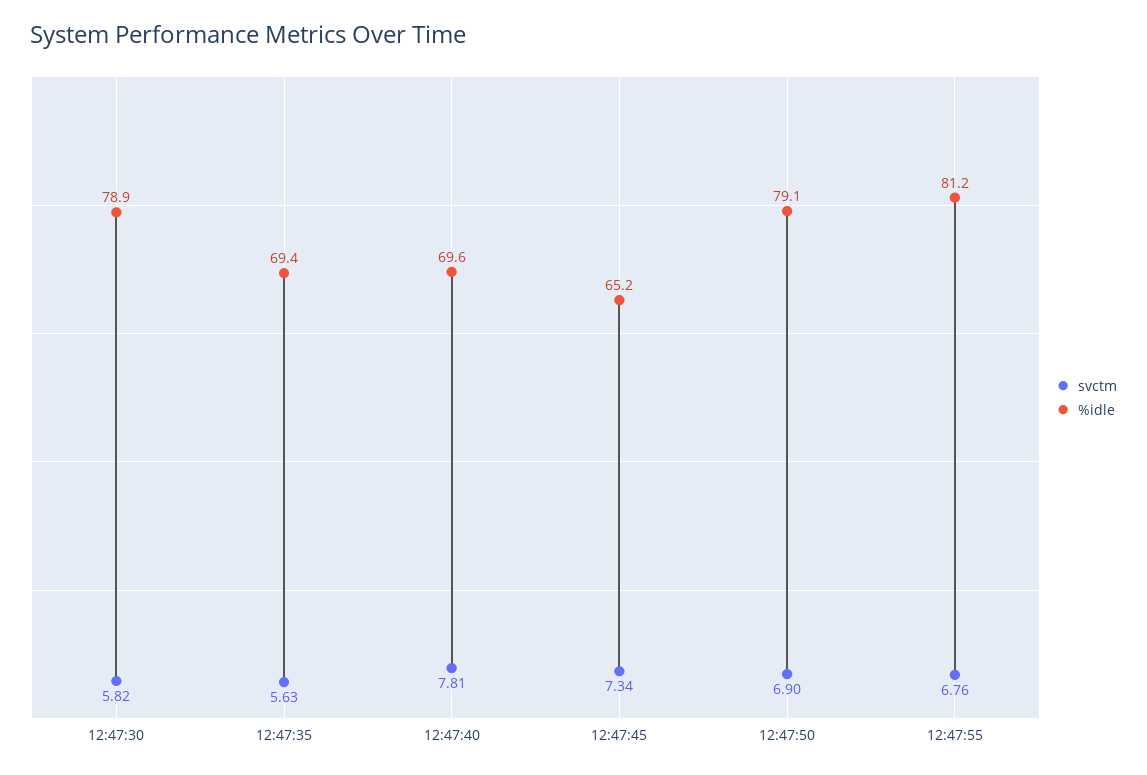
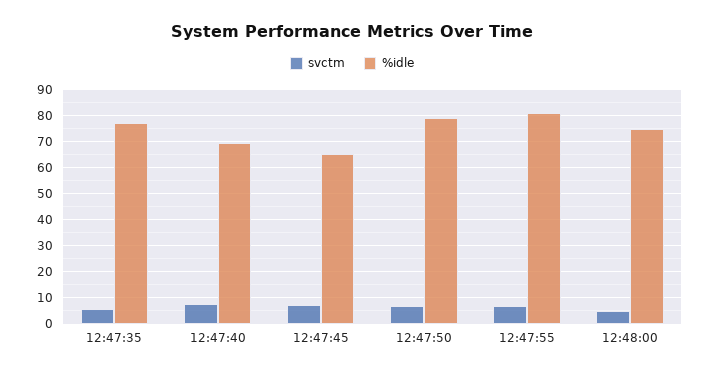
svctm, 12:47:30: 5.82 -> none
%idle, 12:47:30: 78.9 -> none
%idle, 12:47:35: 69.4 -> 77.5
svctm, 12:48:00: none -> 5
%idle, 12:48:00: none -> 75

